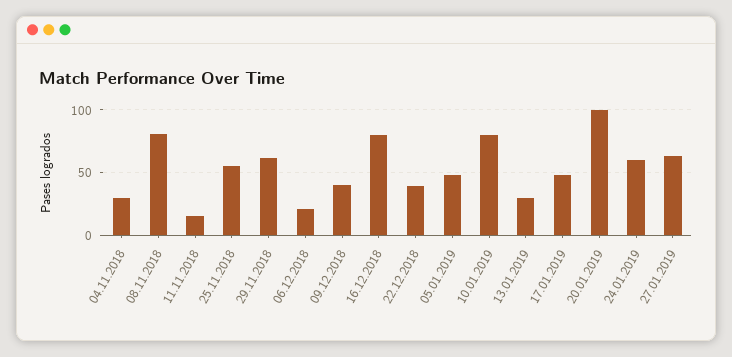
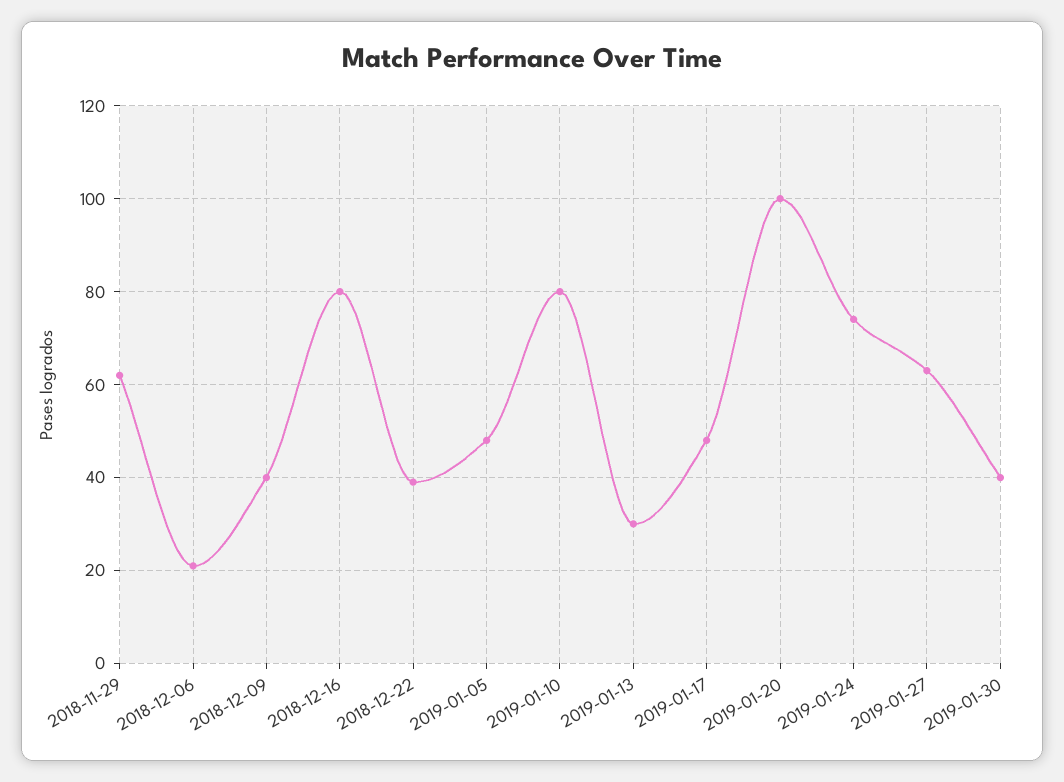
04.11.2018: 30 -> none
08.11.2018: 80 -> none
11.11.2018: 15 -> none
25.11.2018: 55 -> none
24.01.2019: 60 -> 75
2019-01-30: none -> 40

